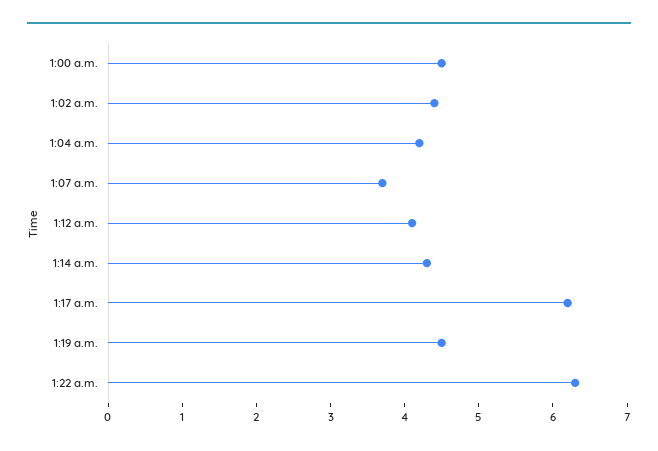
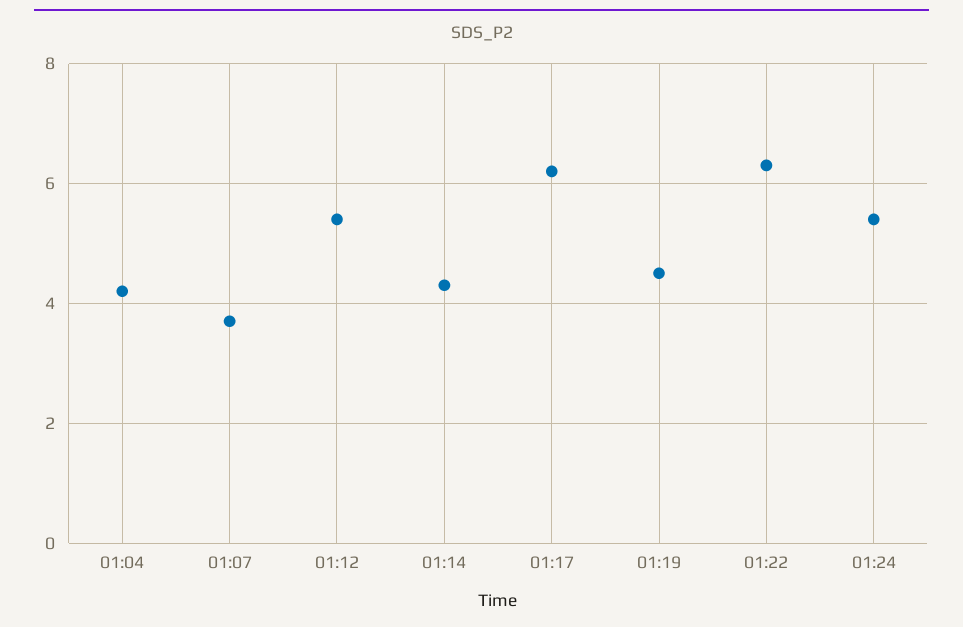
1:00 a.m.: 4.5 -> none
1:02 a.m.: 4.5 -> none
1:12 a.m.: 4 -> 5.5
01:24: none -> 5.5

